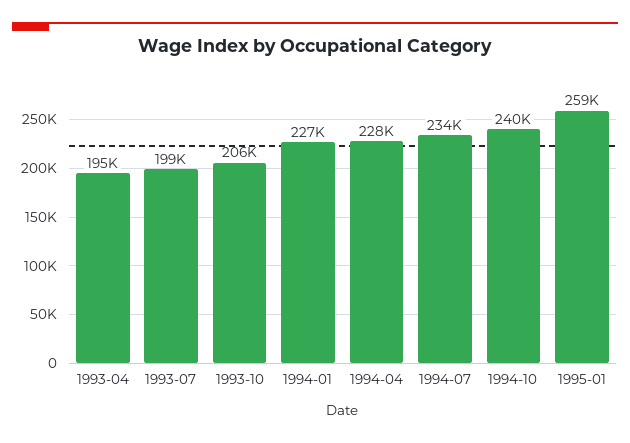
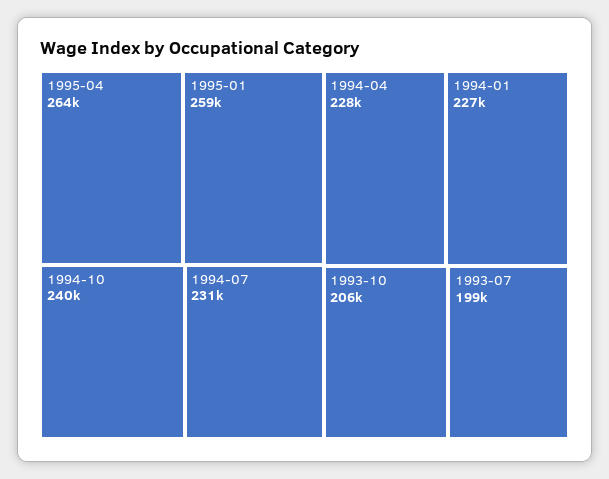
1993-04: 195000 -> none
1994-07: 234000 -> 231000
1995-04: none -> 264000

